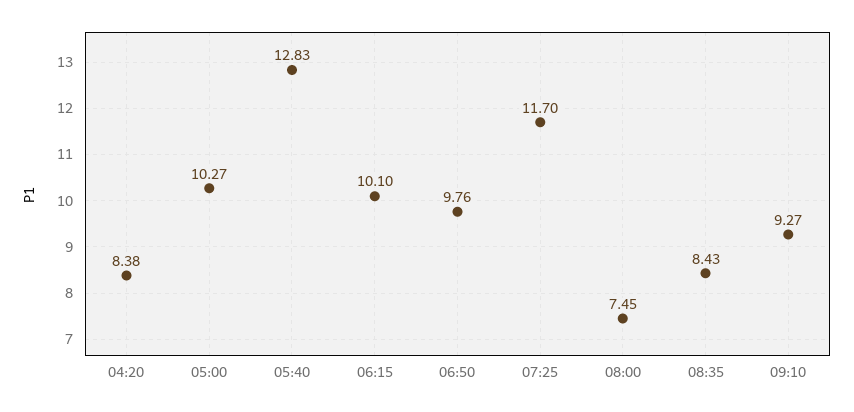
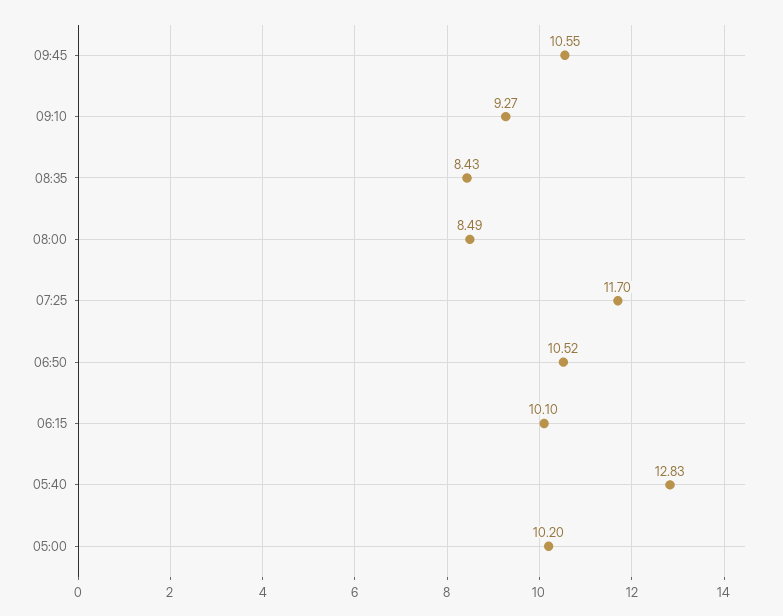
04:20: 8.38 -> none
05:00: 10.27 -> 10.2
06:50: 9.76 -> 10.52
08:00: 7.45 -> 8.49
09:45: none -> 10.55

